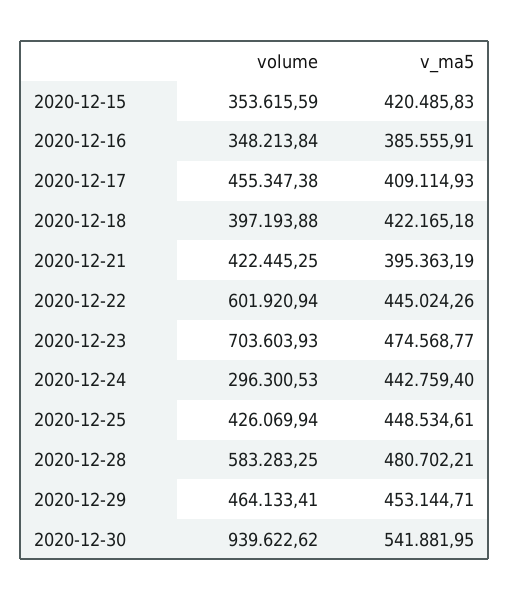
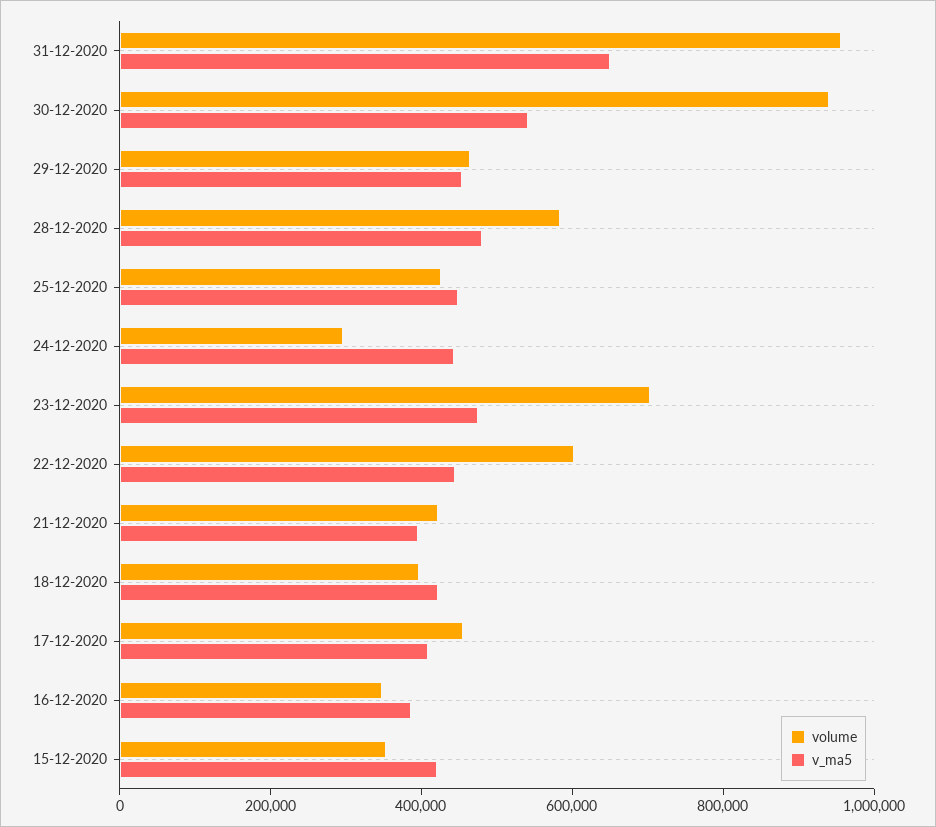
volume, 31-12-2020: none -> 950000
v_ma5, 31-12-2020: none -> 650000

